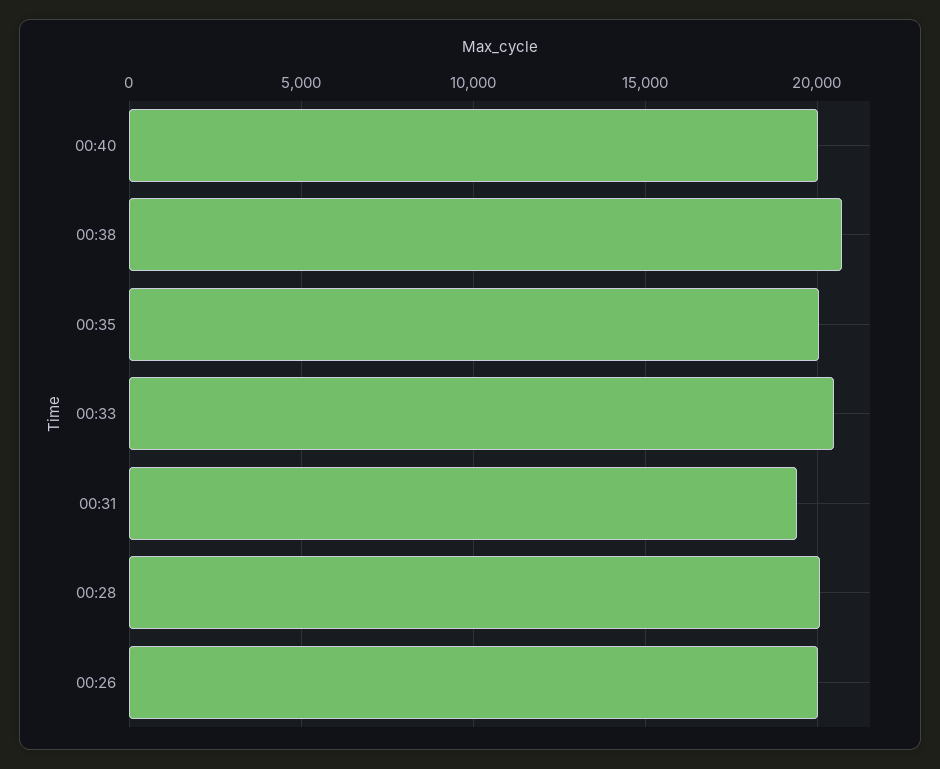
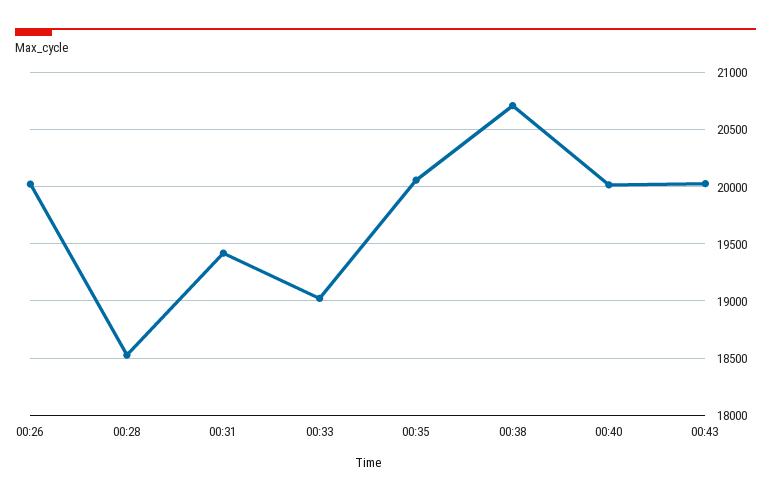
00:33: 20500 -> 19000
00:28: 20000 -> 18500
00:43: none -> 20000

